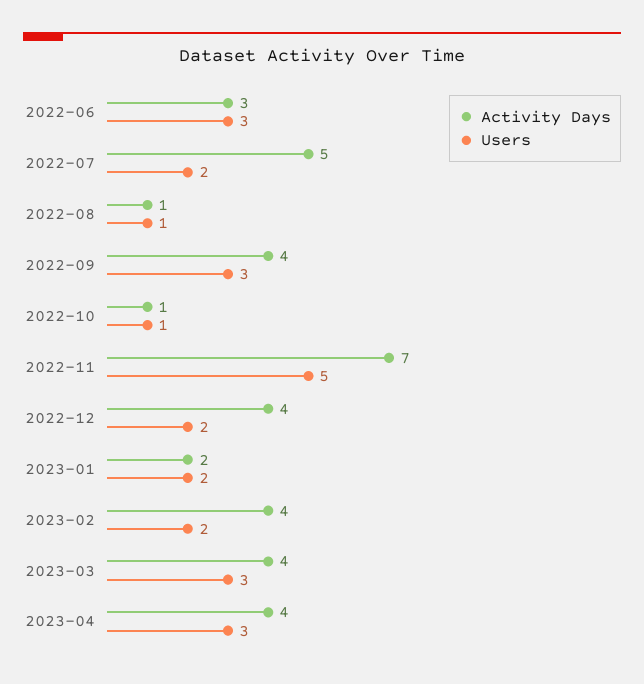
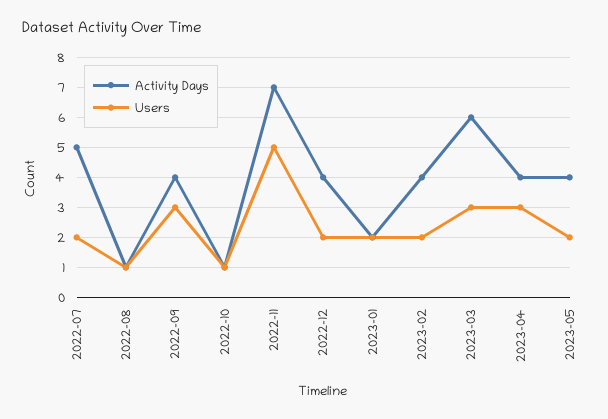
Activity Days, 2022-06: 3 -> none
Users, 2022-06: 3 -> none
Activity Days, 2023-03: 4 -> 6
Activity Days, 2023-05: none -> 4
Users, 2023-05: none -> 2

